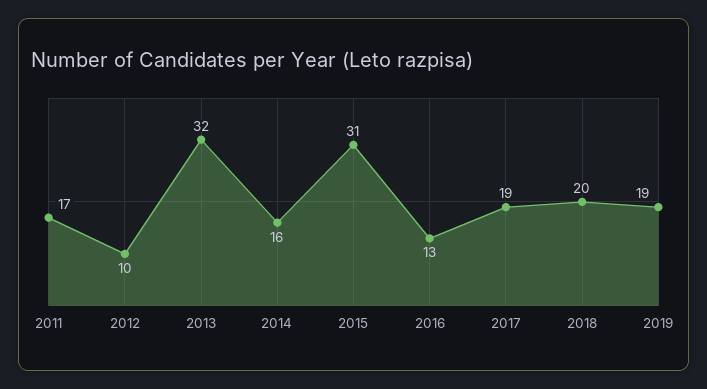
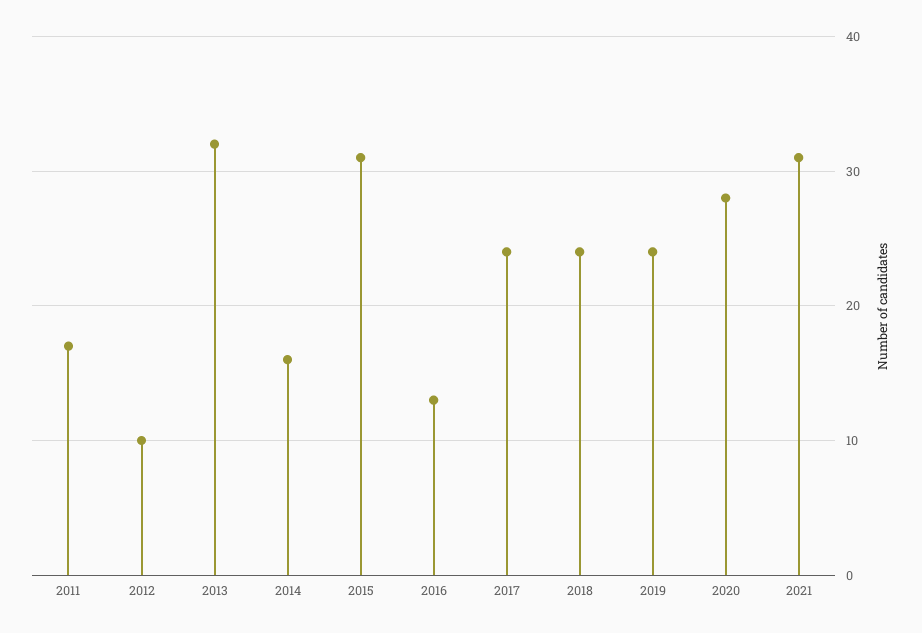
2017: 19 -> 24
2018: 20 -> 24
2019: 19 -> 24
2020: none -> 28
2021: none -> 31

